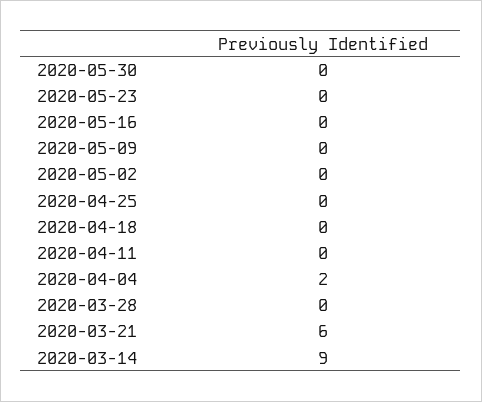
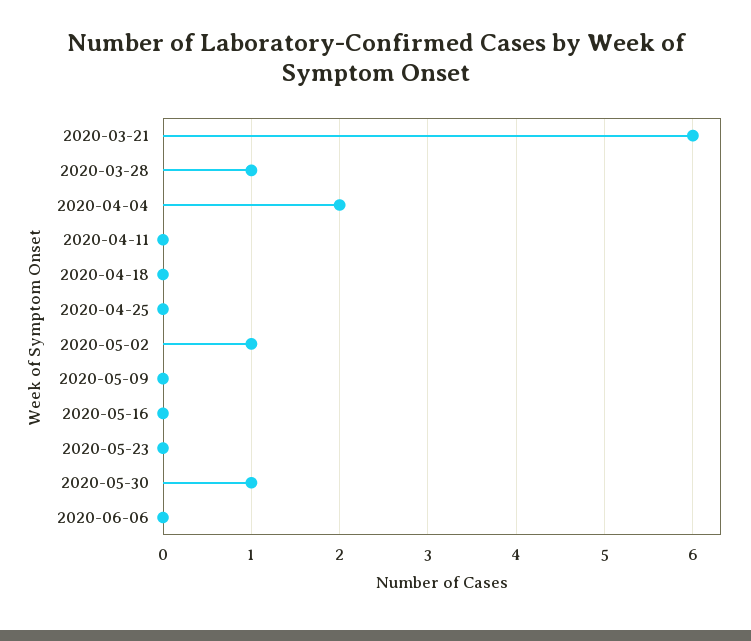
2020-05-30: 0 -> 1
2020-05-02: 0 -> 1
2020-03-28: 0 -> 1
2020-03-14: 9 -> none
2020-06-06: none -> 0

